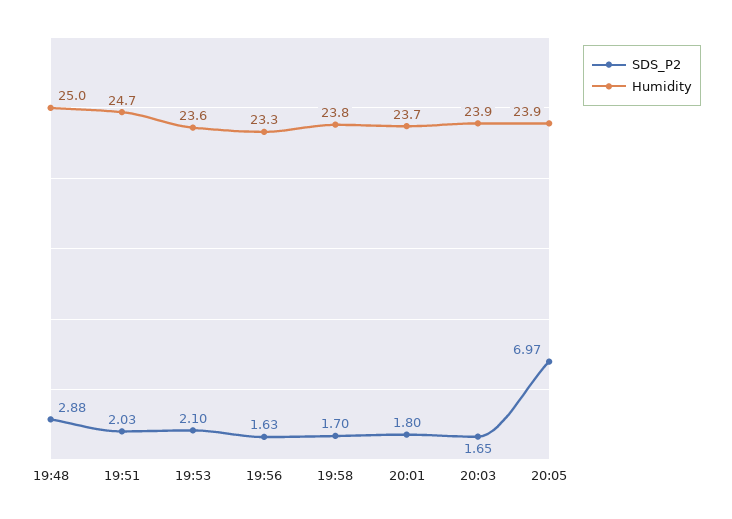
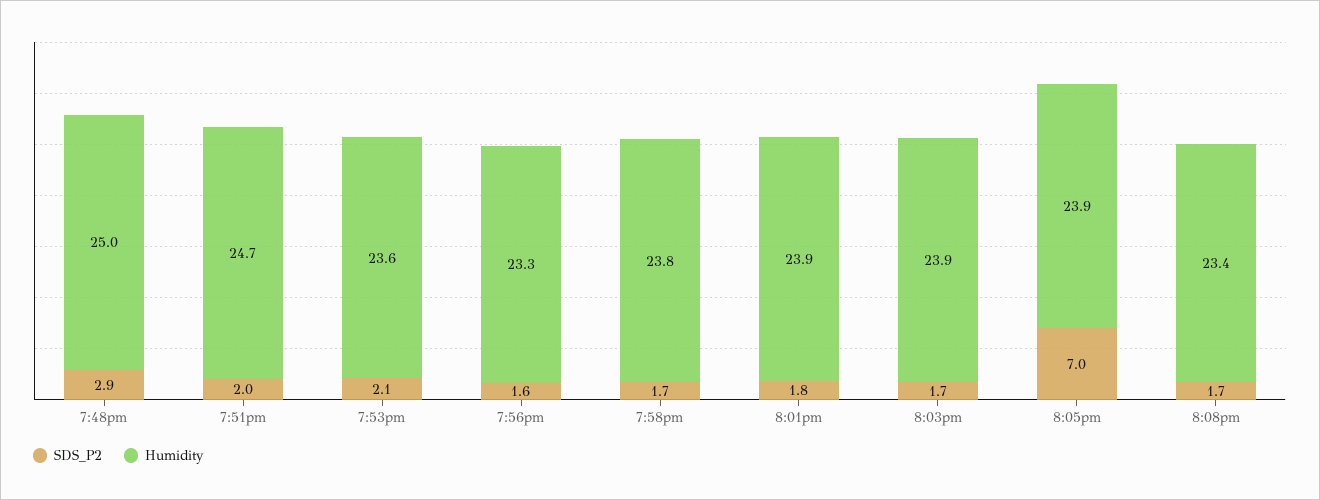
Humidity, 20:01: 23.7 -> 23.9
SDS_P2, 8:08pm: none -> 1.7
Humidity, 8:08pm: none -> 23.4

